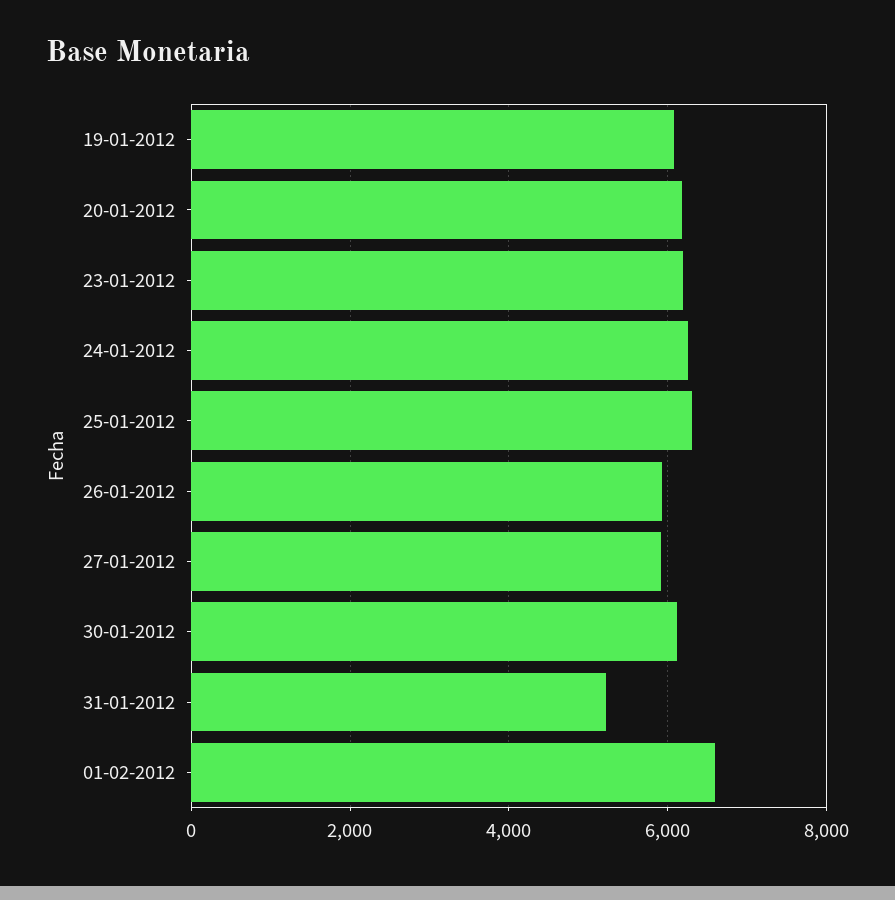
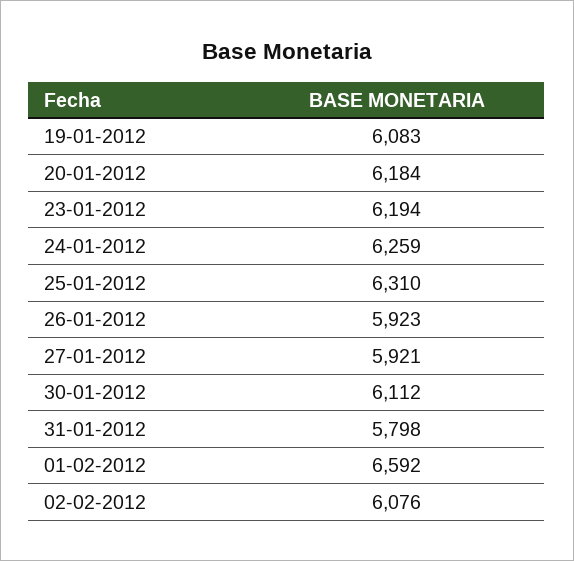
31-01-2012: 5200 -> 5798
02-02-2012: none -> 6076

